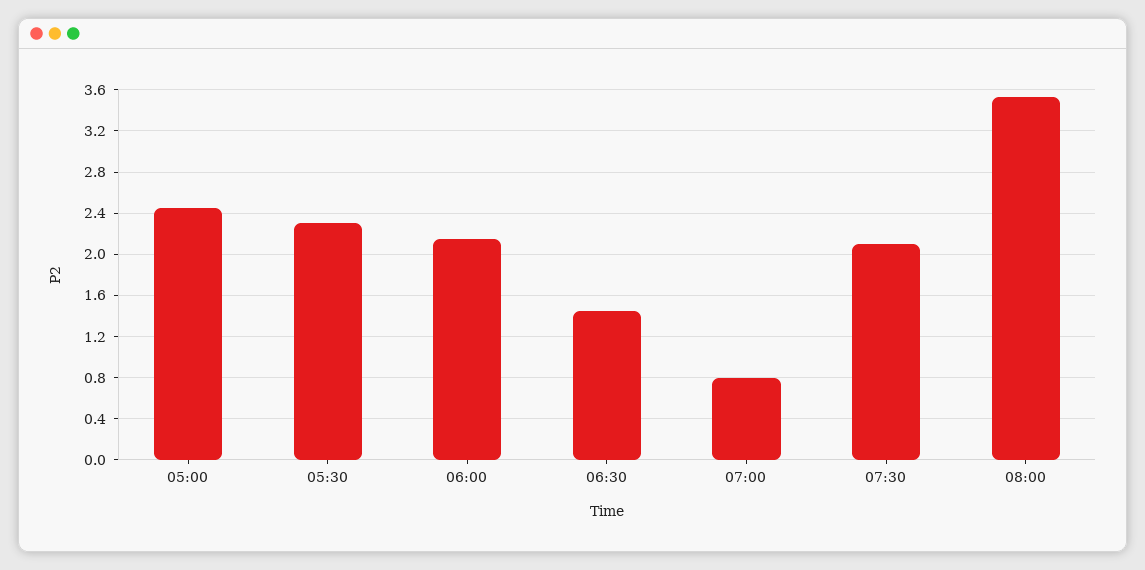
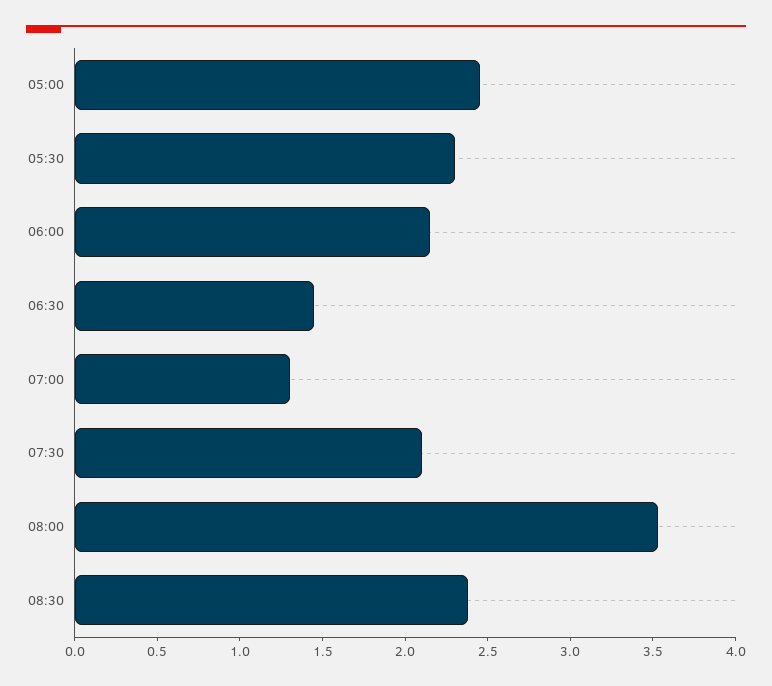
07:00: 0.8 -> 1.3
08:30: none -> 2.4

